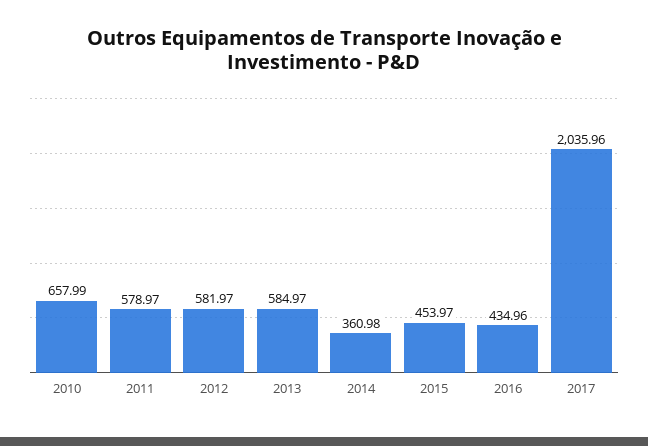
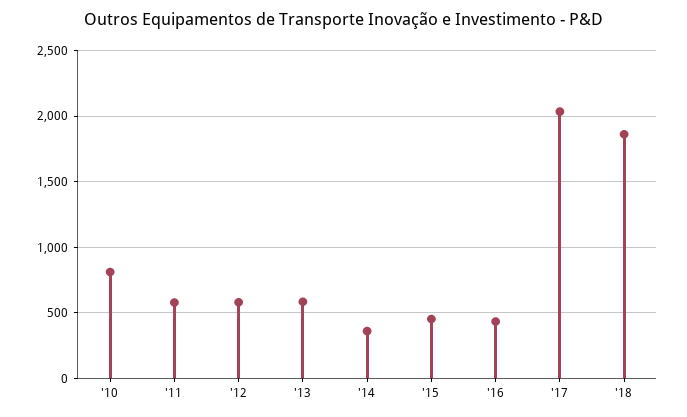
2010: 657.99 -> 800
'18: none -> 1850

